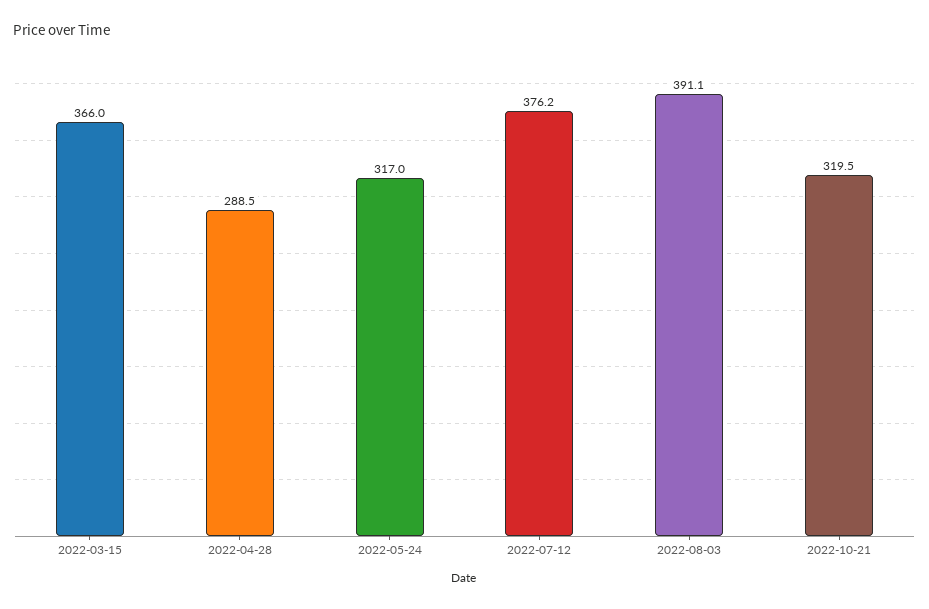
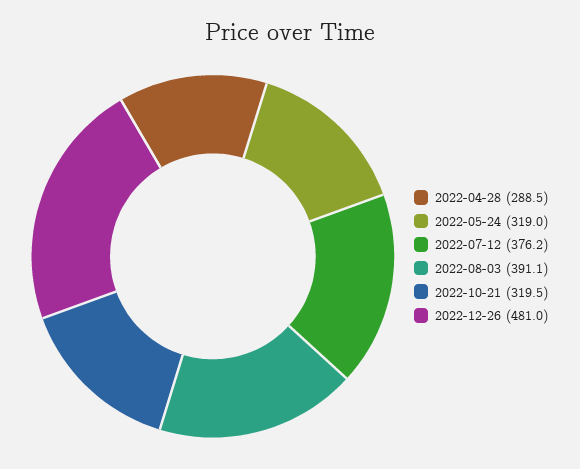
2022-03-15: 366 -> none
2022-05-24: 317 -> 319
2022-12-26: none -> 481

